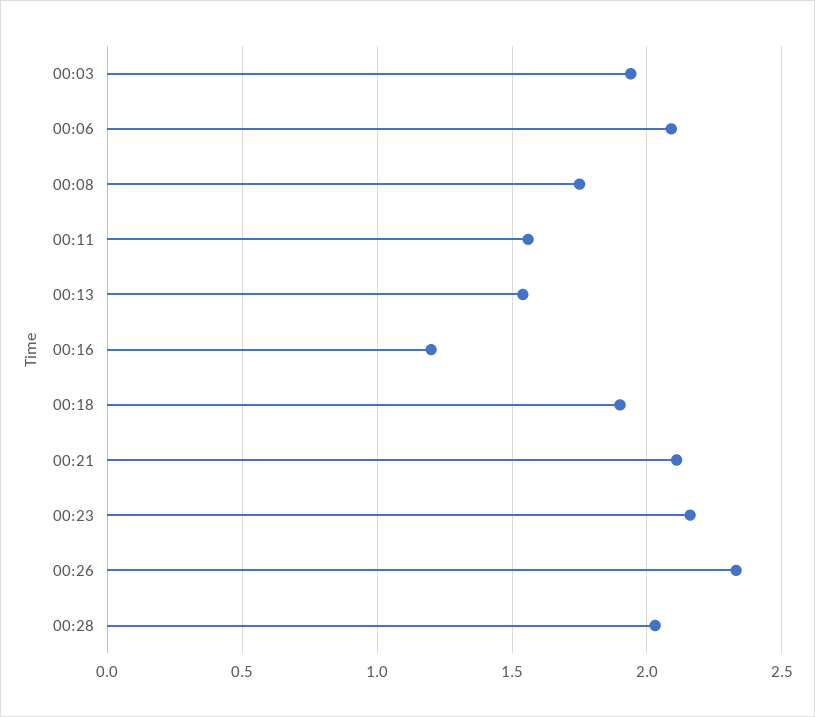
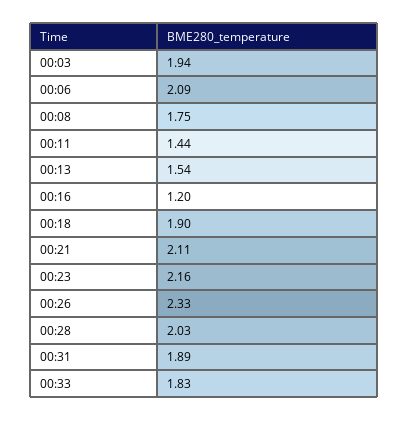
00:11: 1.55 -> 1.44
00:31: none -> 1.89
00:33: none -> 1.83

